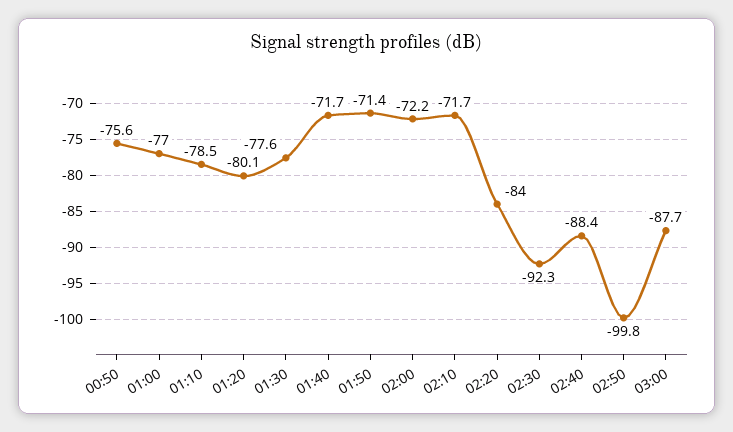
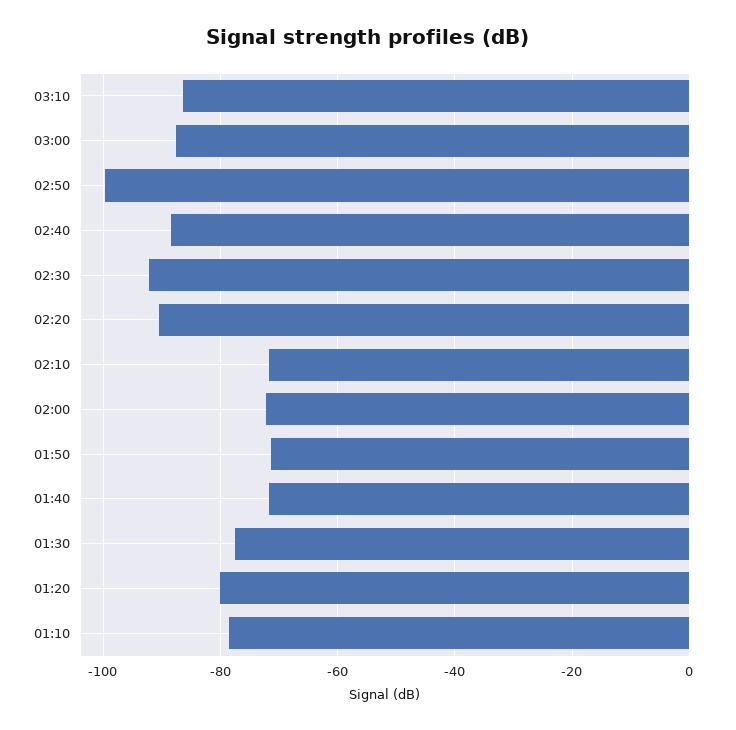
00:50: -75.6 -> none
01:00: -77 -> none
02:20: -84 -> -90
03:10: none -> -86

